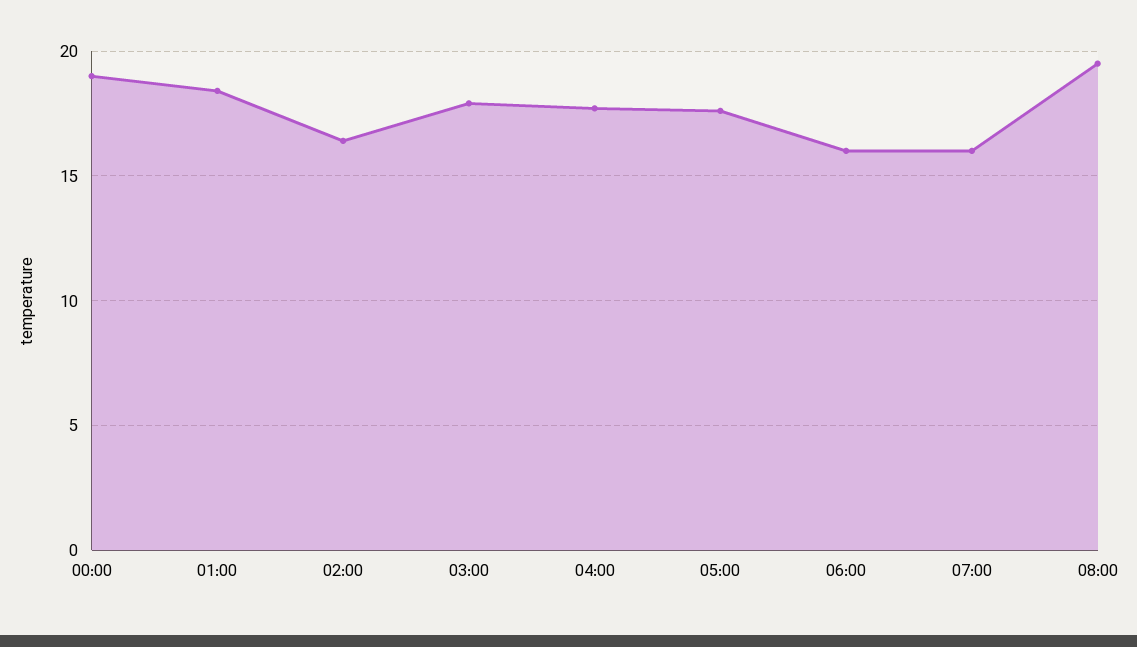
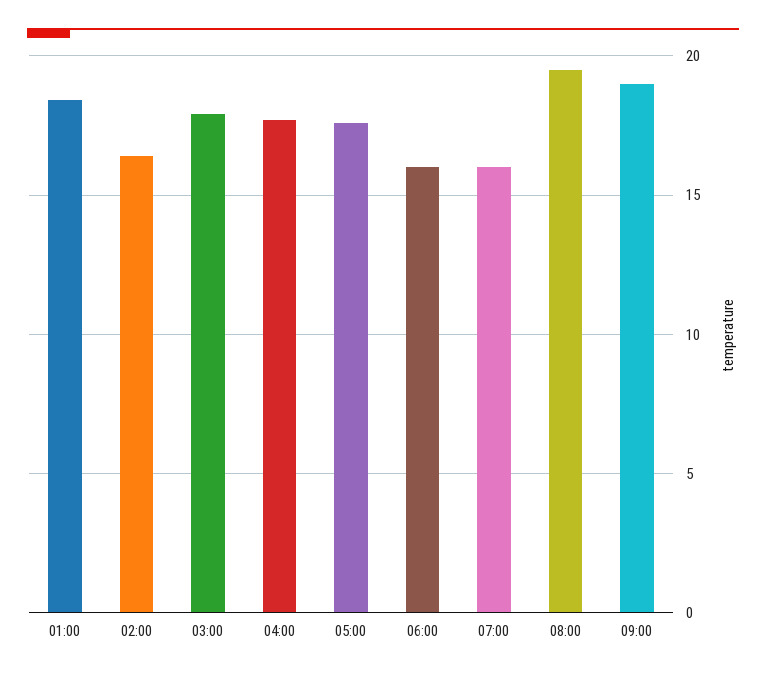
00:00: 19 -> none
09:00: none -> 19

